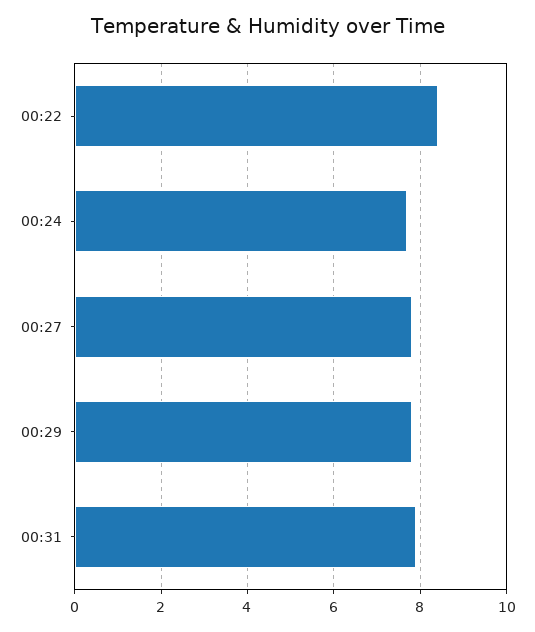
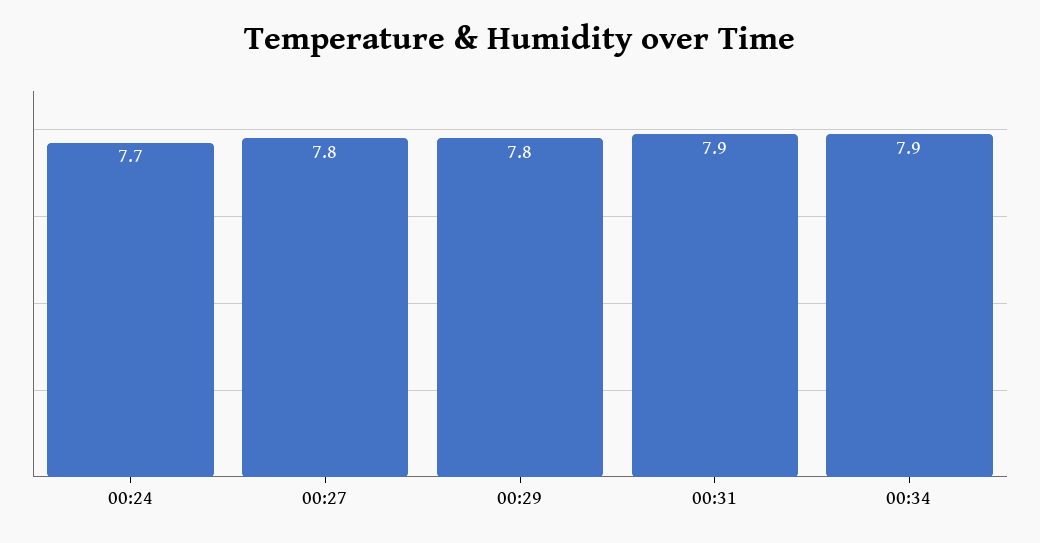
00:22: 8.5 -> none
00:34: none -> 7.9

